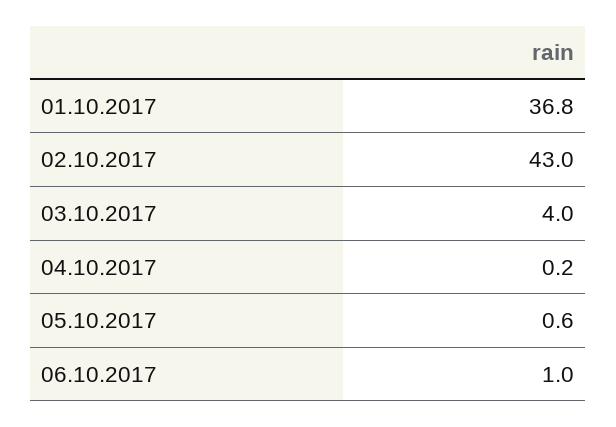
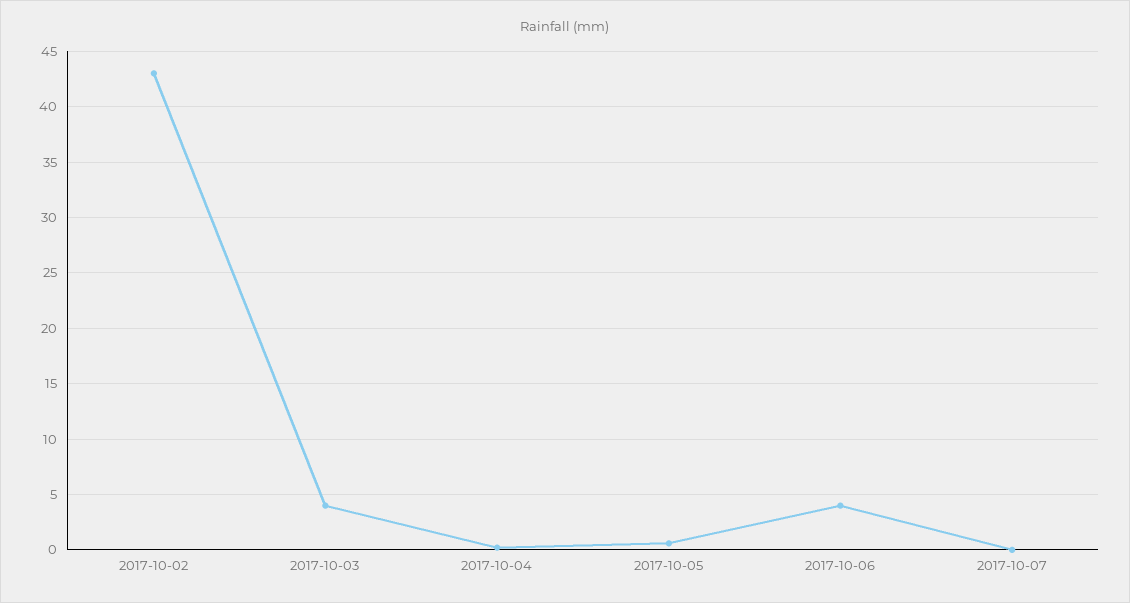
01.10.2017: 36.8 -> none
06.10.2017: 1 -> 4
2017-10-07: none -> 0

